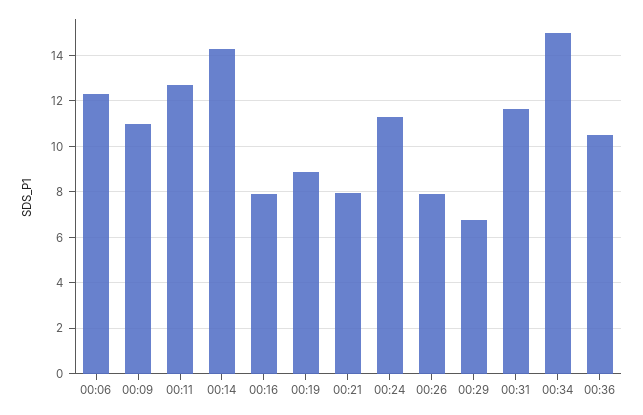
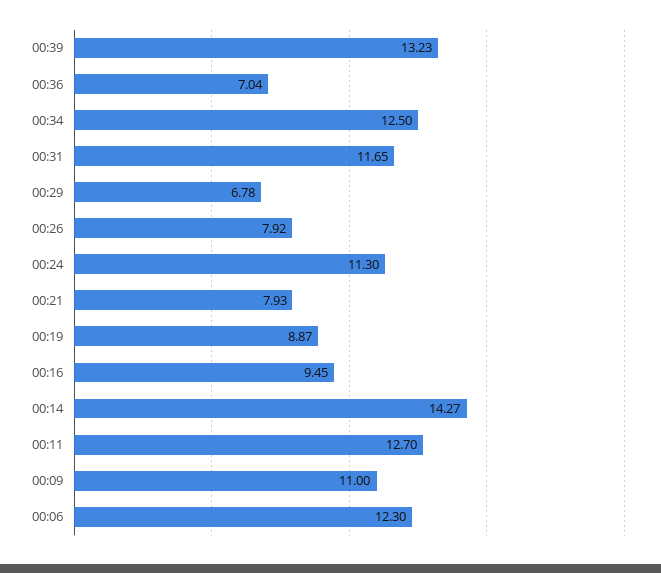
00:16: 8 -> 9.45
00:34: 15 -> 12.5
00:36: 10.5 -> 7.04
00:39: none -> 13.23

